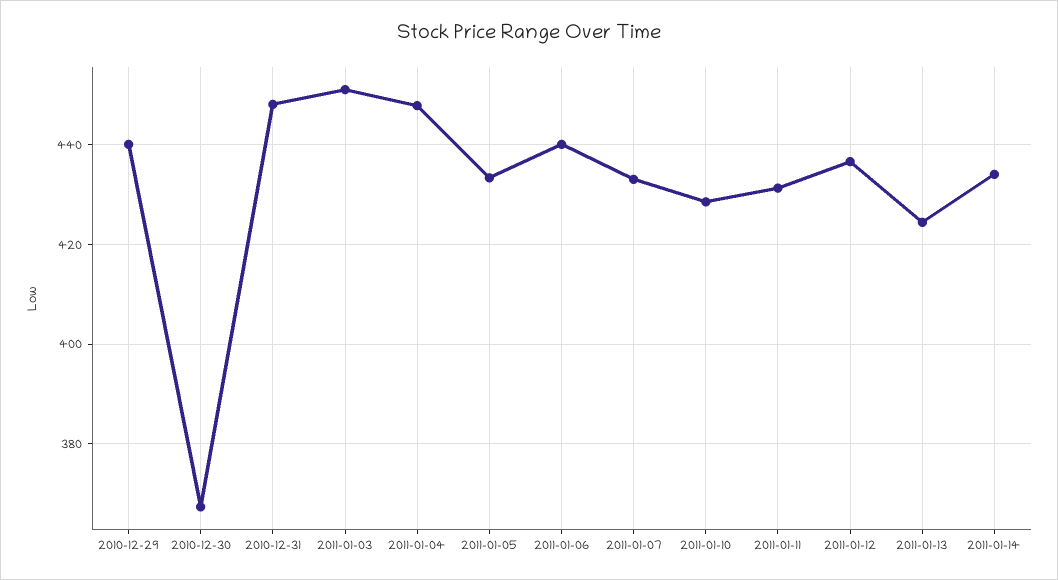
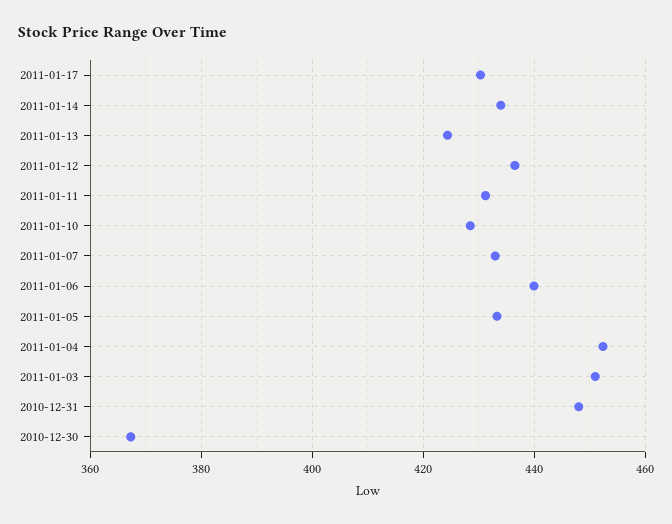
2010-12-29: 440 -> none
2011-01-04: 448 -> 452
2011-01-17: none -> 430

